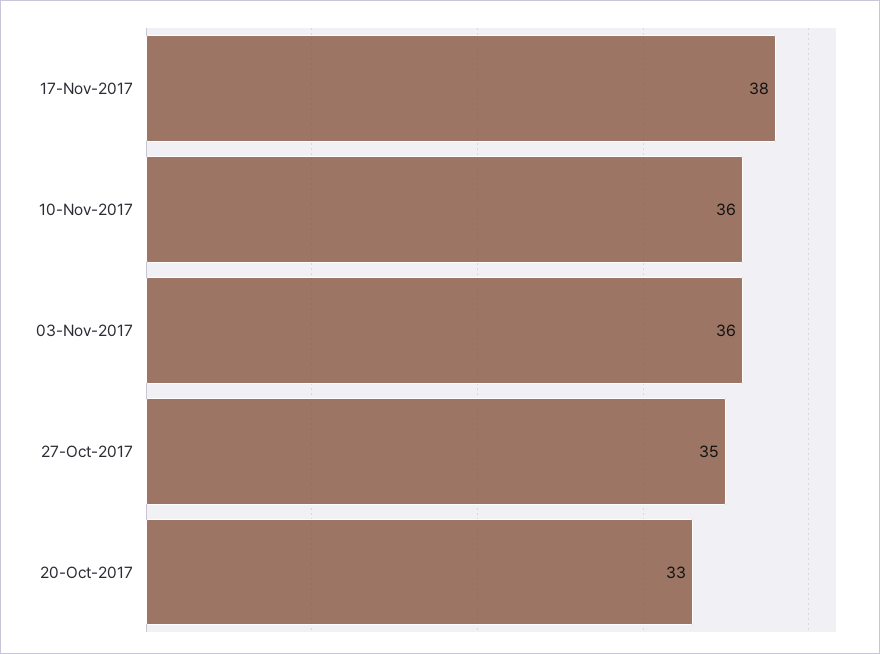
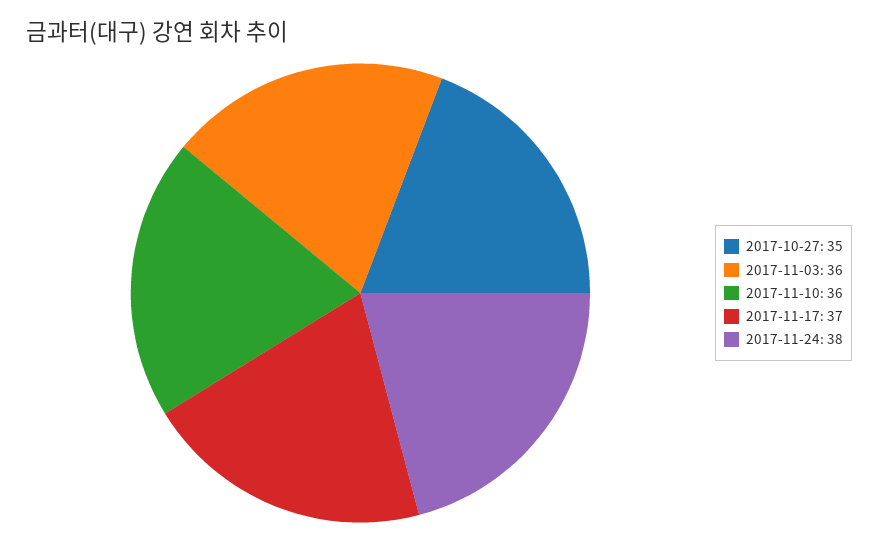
17-Nov-2017: 38 -> 37
20-Oct-2017: 33 -> none
2017-11-24: none -> 38

